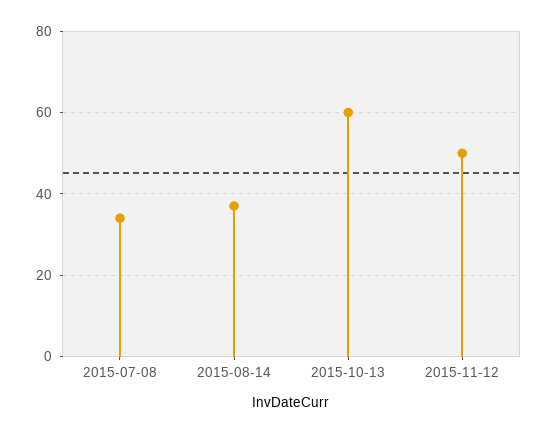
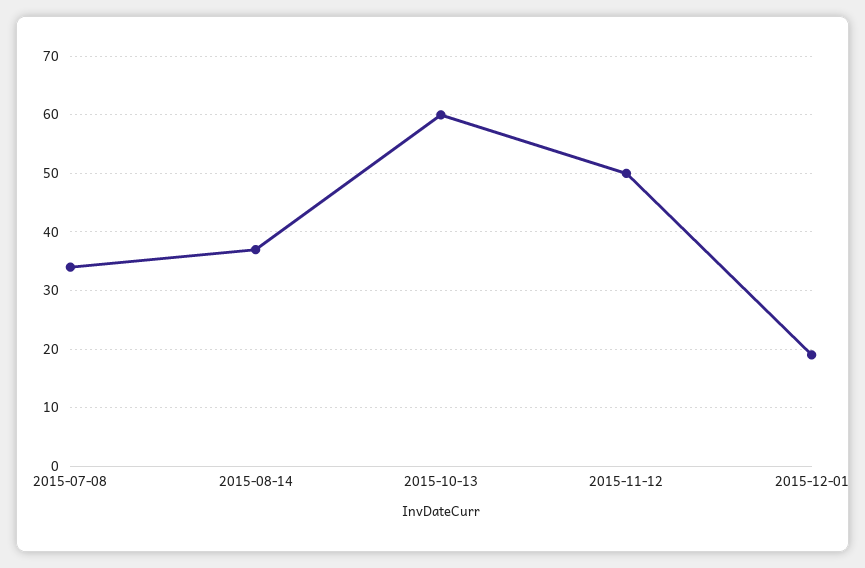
2015-12-01: none -> 20

